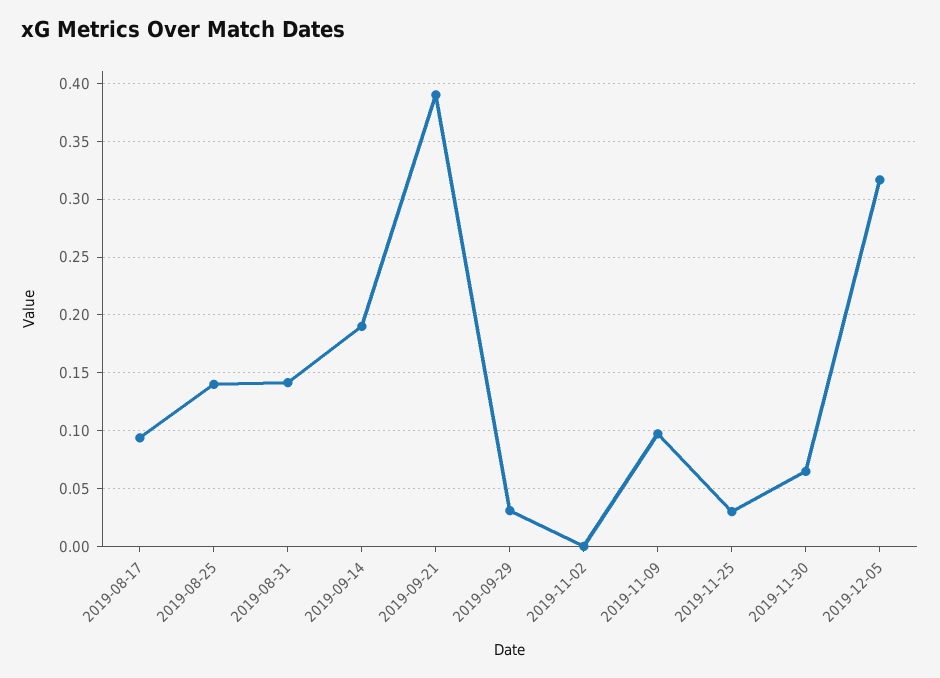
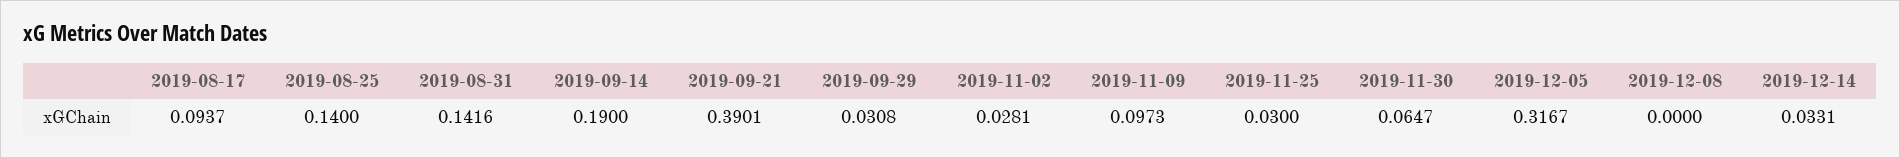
2019-11-02: 0 -> 0.0281
2019-12-08: none -> 0
2019-12-14: none -> 0.0331

